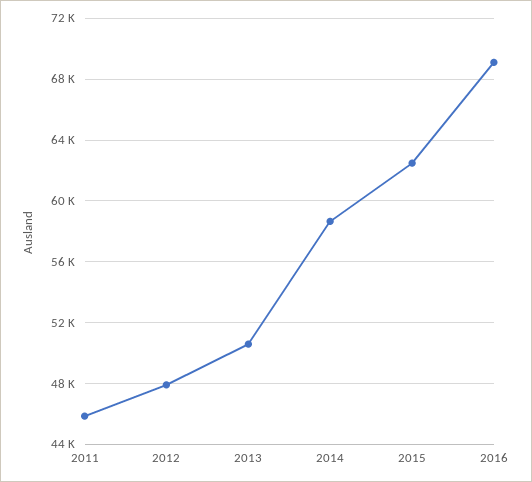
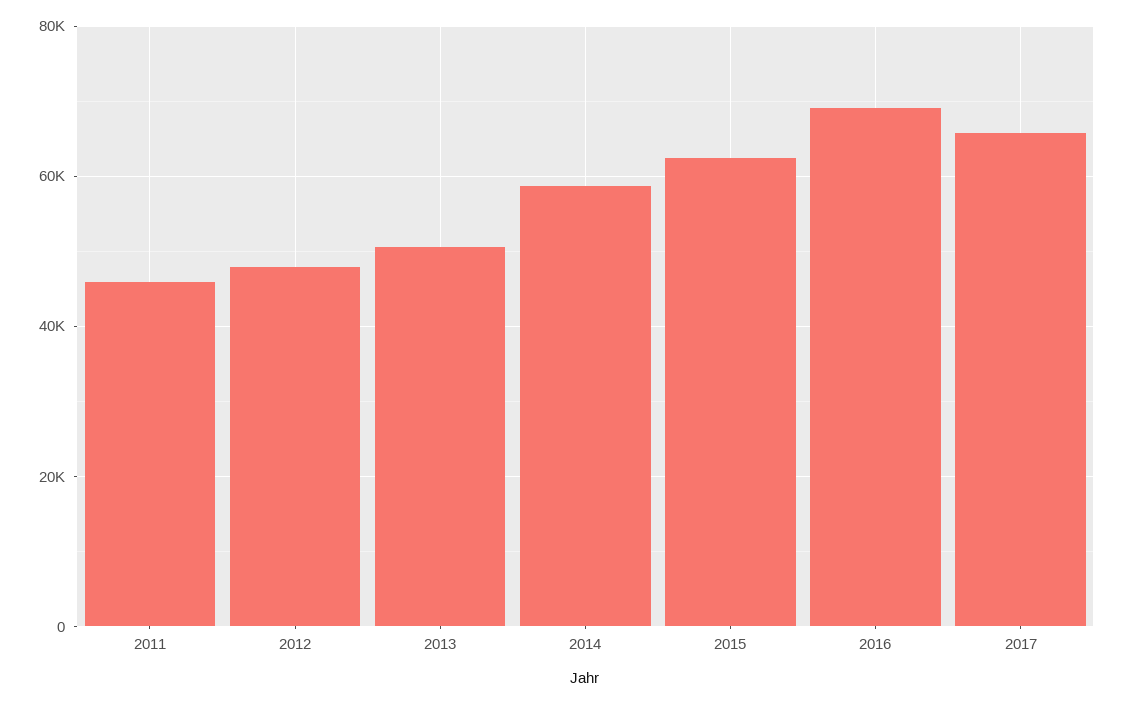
2017: none -> 66000

